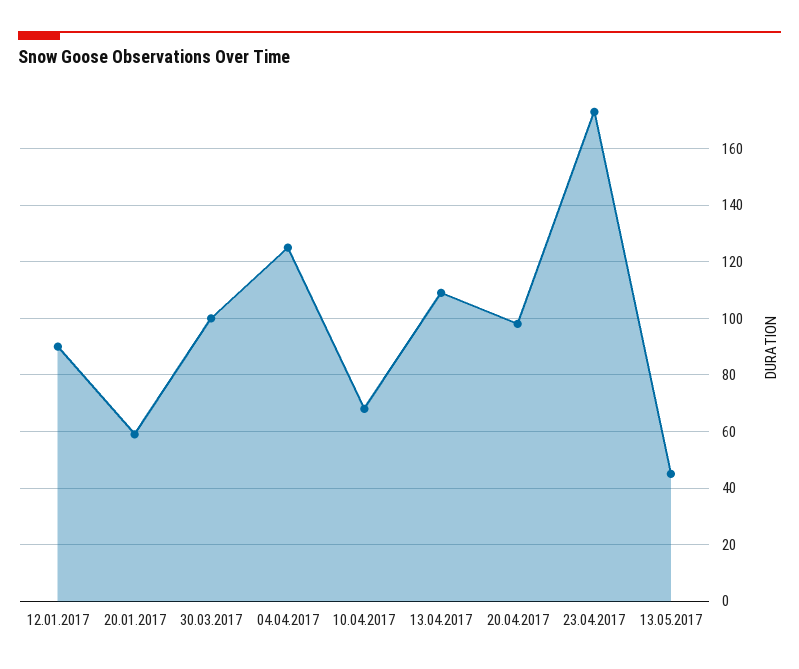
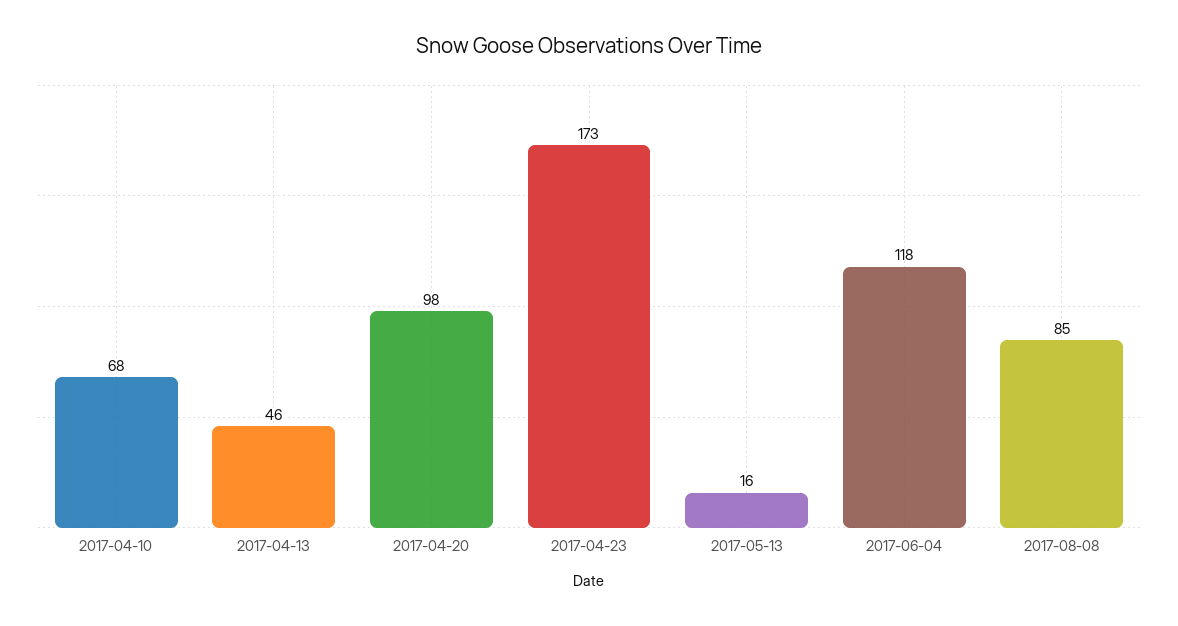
12.01.2017: 90 -> none
20.01.2017: 60 -> none
30.03.2017: 100 -> none
04.04.2017: 125 -> none
13.04.2017: 110 -> 46
13.05.2017: 45 -> 16
2017-06-04: none -> 118
2017-08-08: none -> 85

